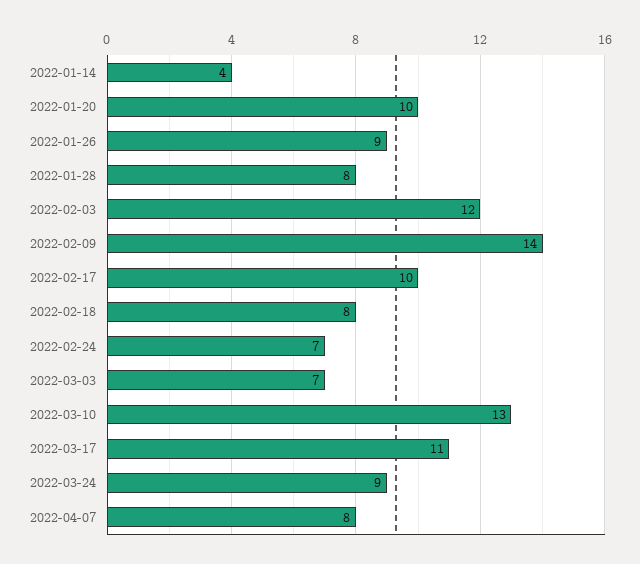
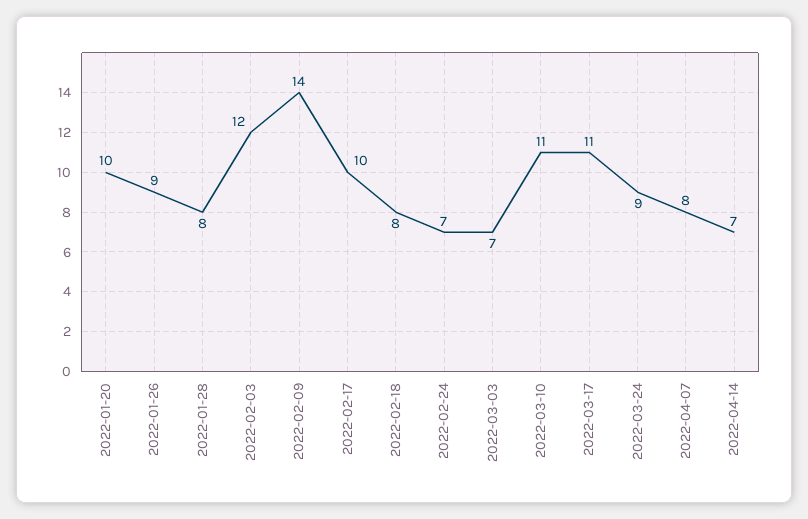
2022-01-14: 4 -> none
2022-03-10: 13 -> 11
2022-04-14: none -> 7

